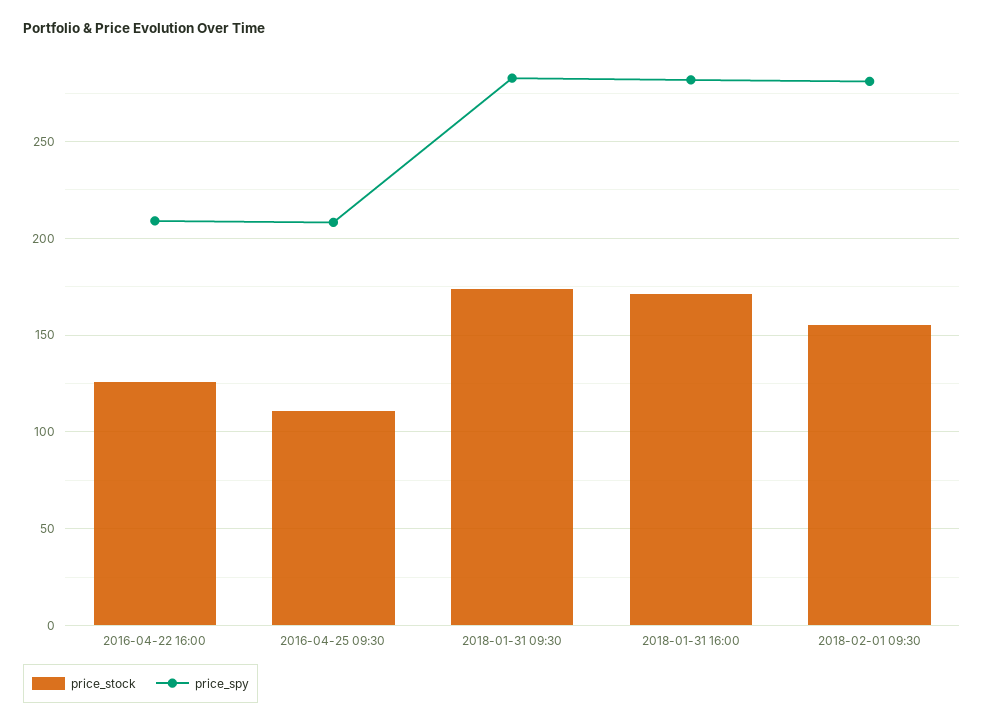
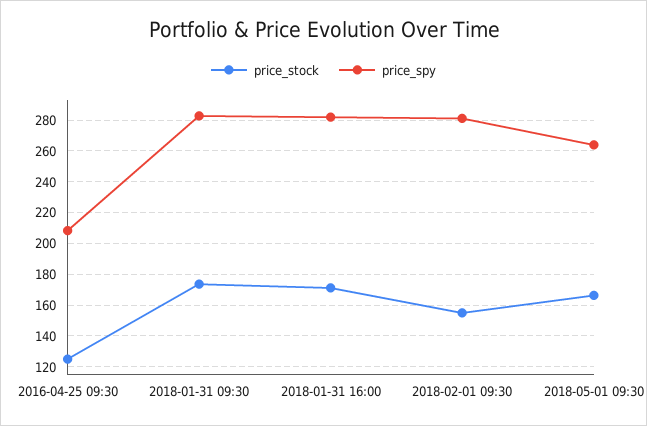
price_stock, 2016-04-22 16:00: 125 -> none
price_spy, 2016-04-22 16:00: 210 -> none
price_stock, 2016-04-25 09:30: 110 -> 125
price_stock, 2018-05-01 09:30: none -> 165
price_spy, 2018-05-01 09:30: none -> 265

